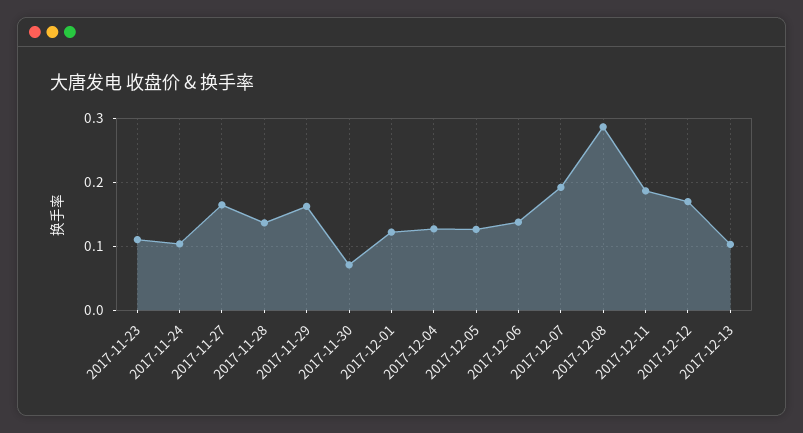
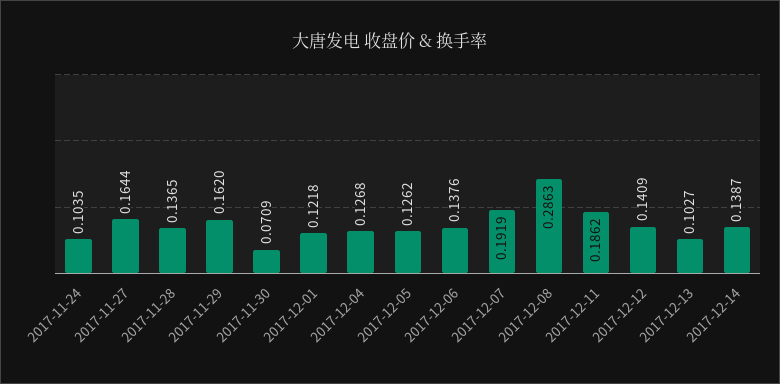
2017-11-23: 0.11 -> none
2017-12-12: 0.17 -> 0.1409
2017-12-14: none -> 0.1387

